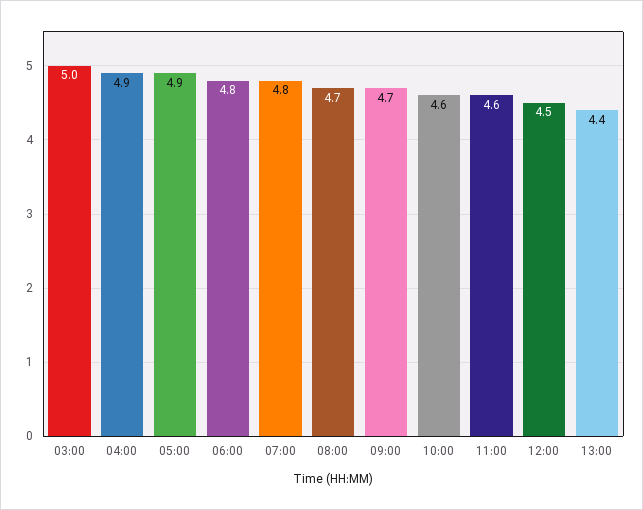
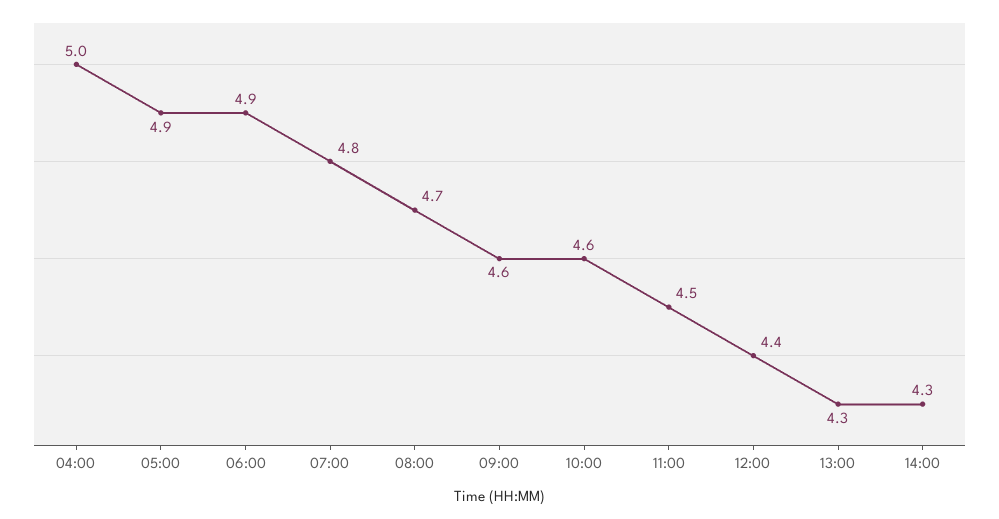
03:00: 5 -> none
04:00: 4.9 -> 5
06:00: 4.8 -> 4.9
09:00: 4.7 -> 4.6
11:00: 4.6 -> 4.5
12:00: 4.5 -> 4.4
13:00: 4.4 -> 4.3
14:00: none -> 4.3

